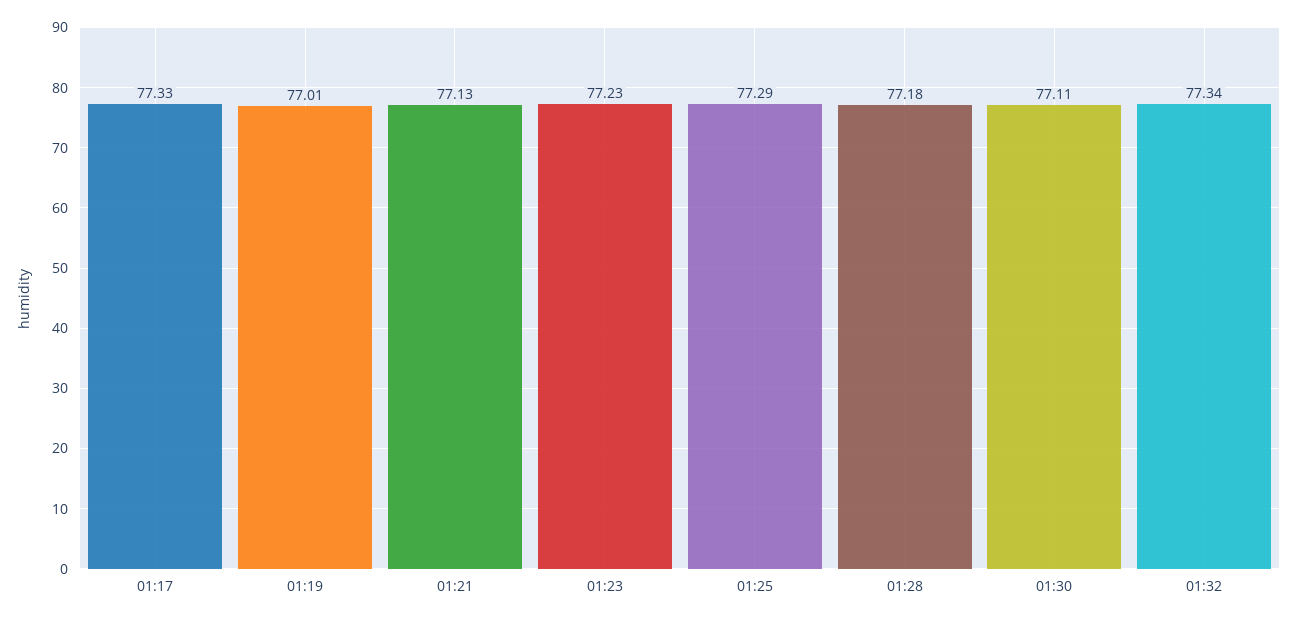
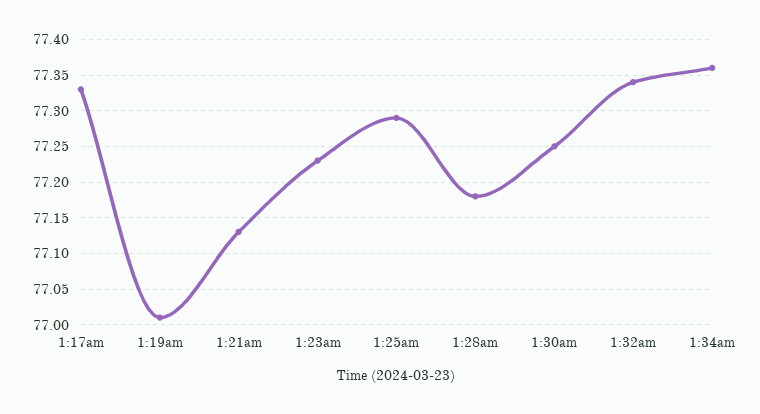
01:30: 77.11 -> 77.25
1:34am: none -> 77.36

